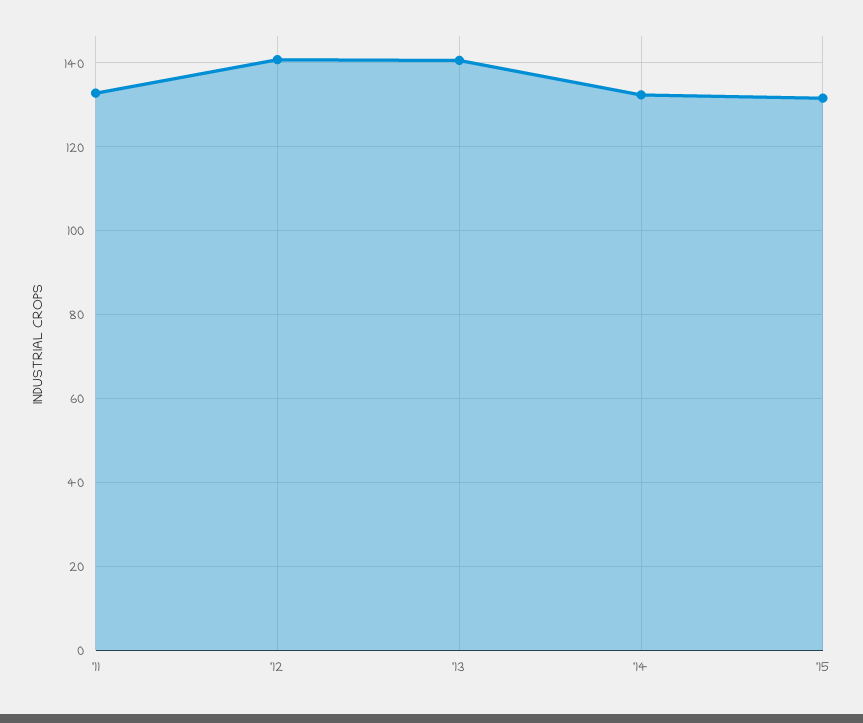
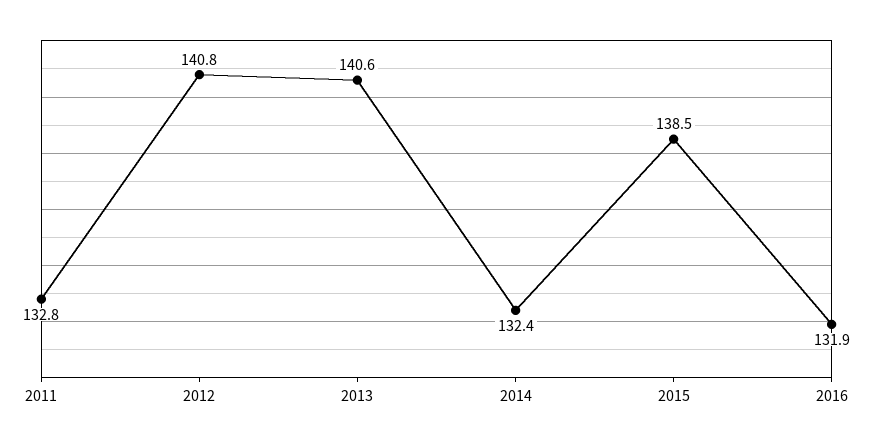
'15: 132 -> 138.5
2016: none -> 131.9

